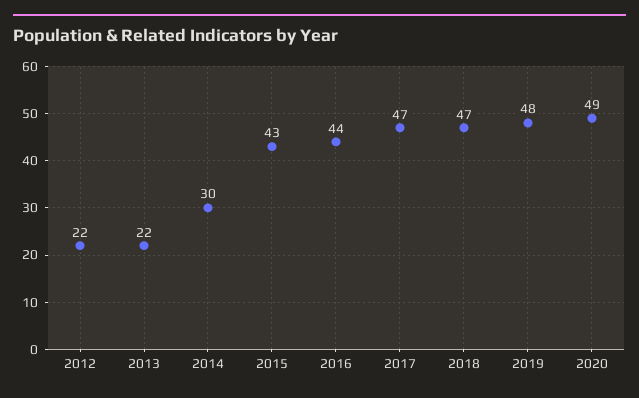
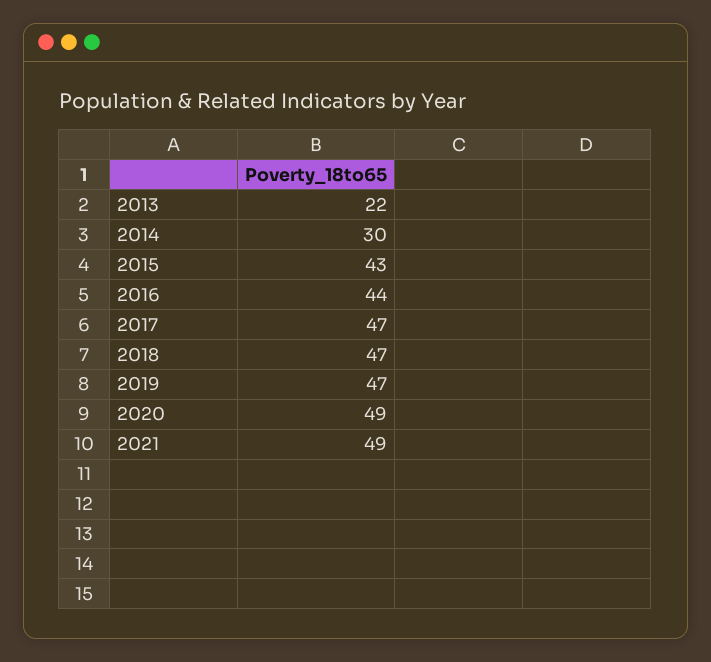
2012: 22 -> none
2019: 48 -> 47
2021: none -> 49

